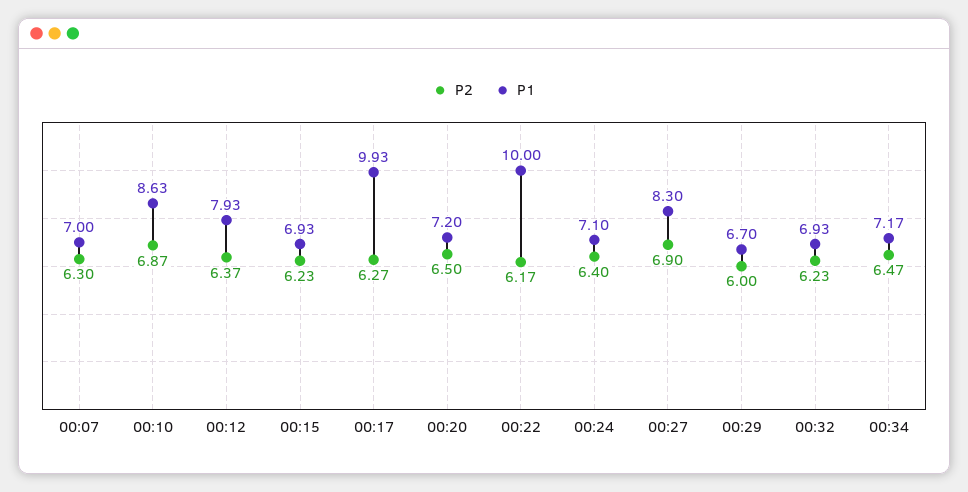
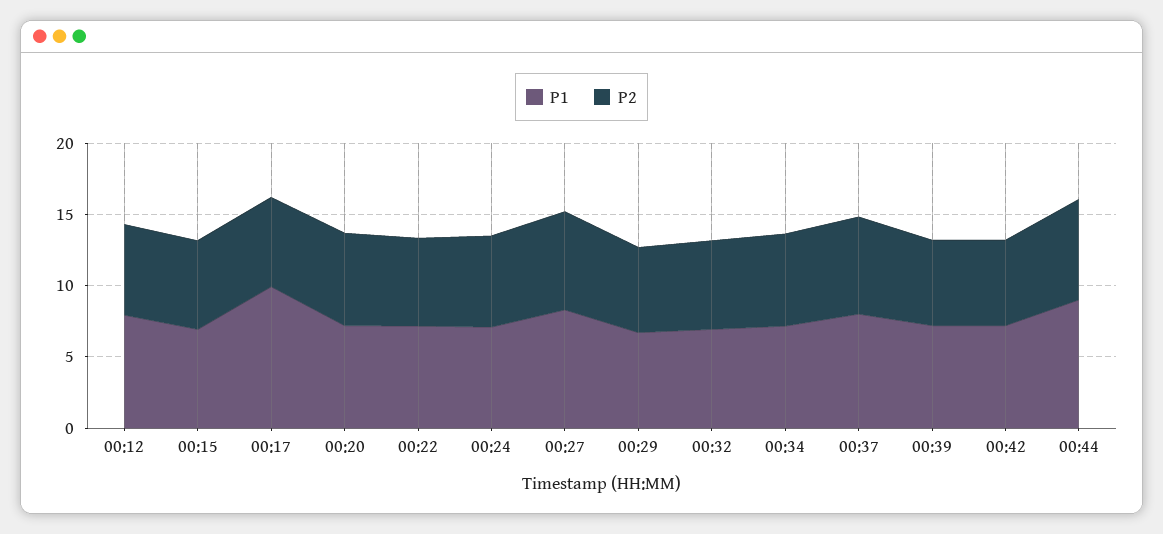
P2, 00:07: 6.3 -> none
P1, 00:07: 7 -> none
P2, 00:10: 6.87 -> none
P1, 00:10: 8.63 -> none
P1, 00:22: 10 -> 7
P1, 00:37: none -> 8
P2, 00:37: none -> 7
P1, 00:39: none -> 7
P2, 00:39: none -> 6
P1, 00:42: none -> 7
P2, 00:42: none -> 6
P1, 00:44: none -> 9
P2, 00:44: none -> 7

